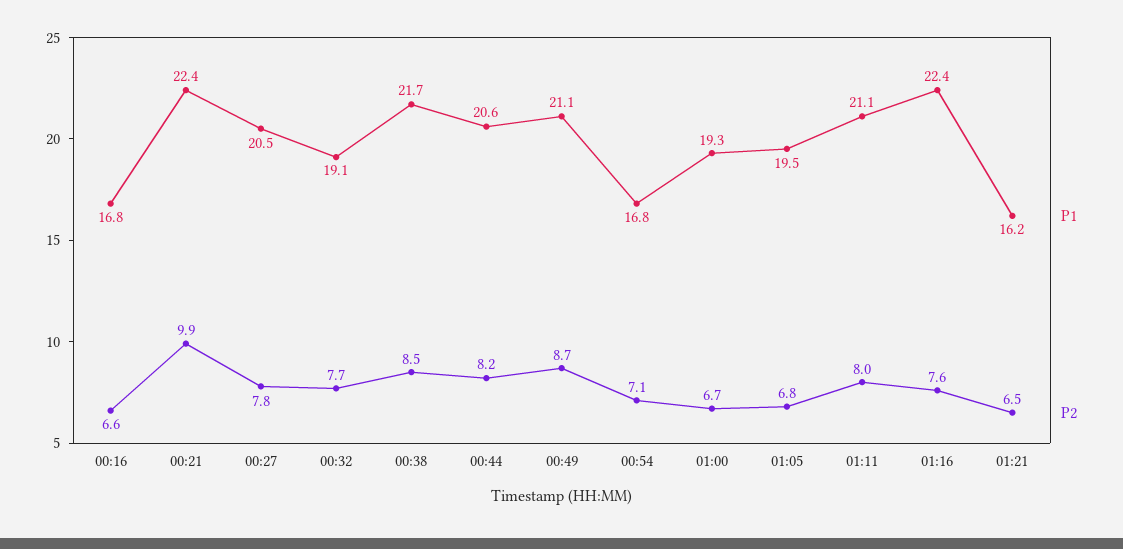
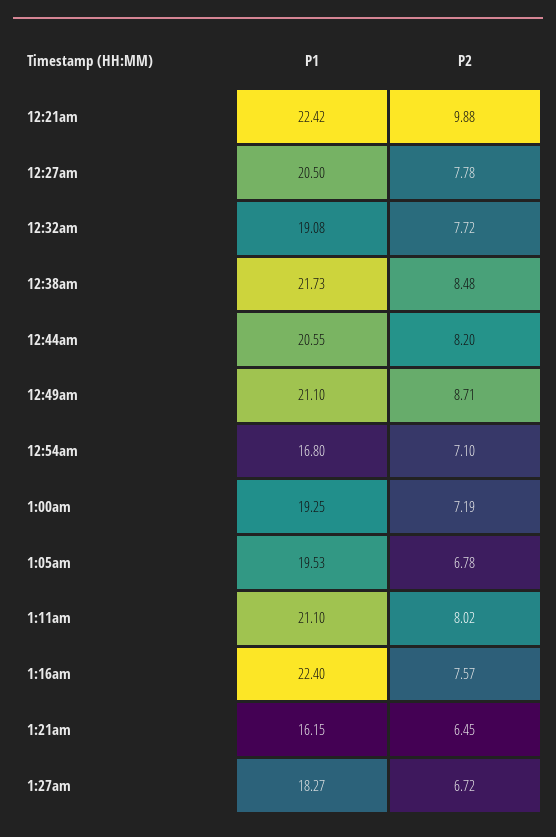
P1, 00:16: 16.8 -> none
P2, 00:16: 6.6 -> none
P2, 01:00: 6.7 -> 7.19
P1, 1:27am: none -> 18.27
P2, 1:27am: none -> 6.72

